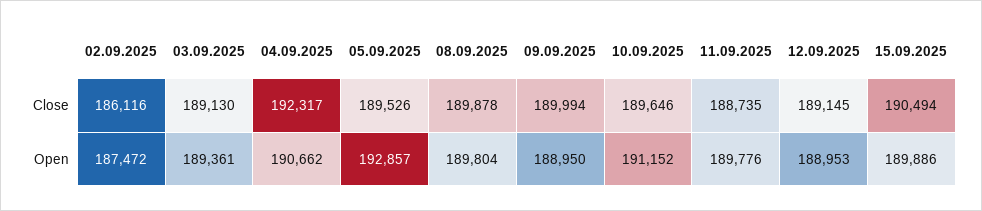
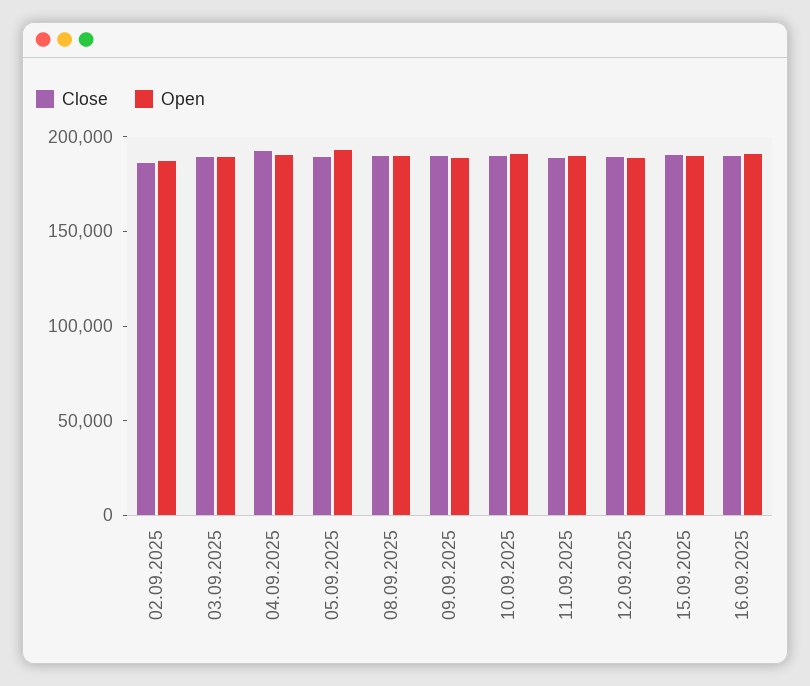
Close, 16.09.2025: none -> 190000
Open, 16.09.2025: none -> 190000

